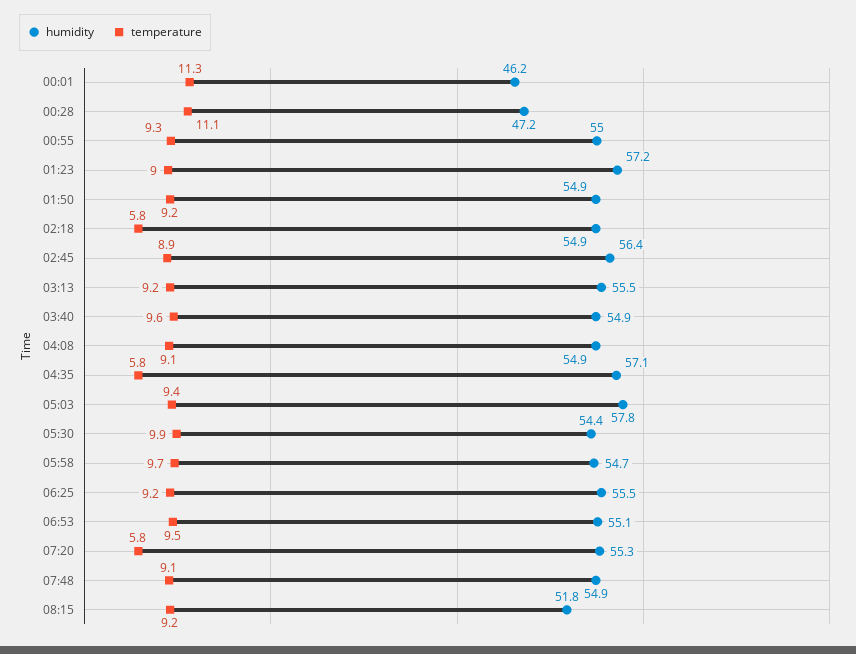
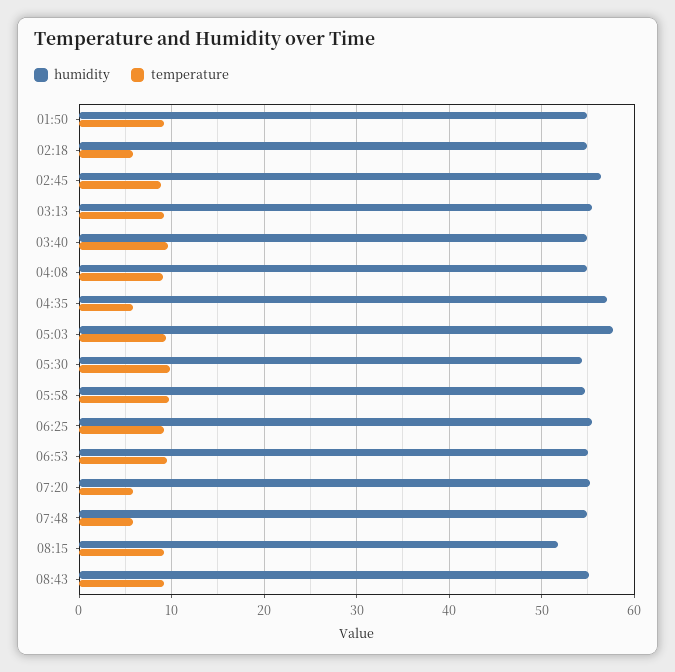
humidity, 00:01: 46.2 -> none
temperature, 00:01: 11.3 -> none
humidity, 00:28: 47.2 -> none
temperature, 00:28: 11.1 -> none
humidity, 00:55: 55 -> none
temperature, 00:55: 9.3 -> none
humidity, 01:23: 57.2 -> none
temperature, 01:23: 9 -> none
temperature, 07:48: 9.1 -> 6
humidity, 08:43: none -> 55
temperature, 08:43: none -> 9

